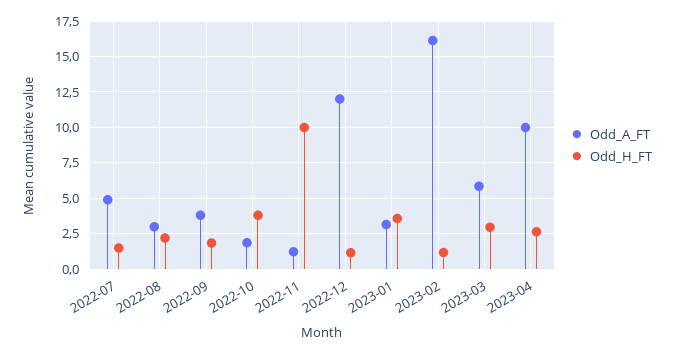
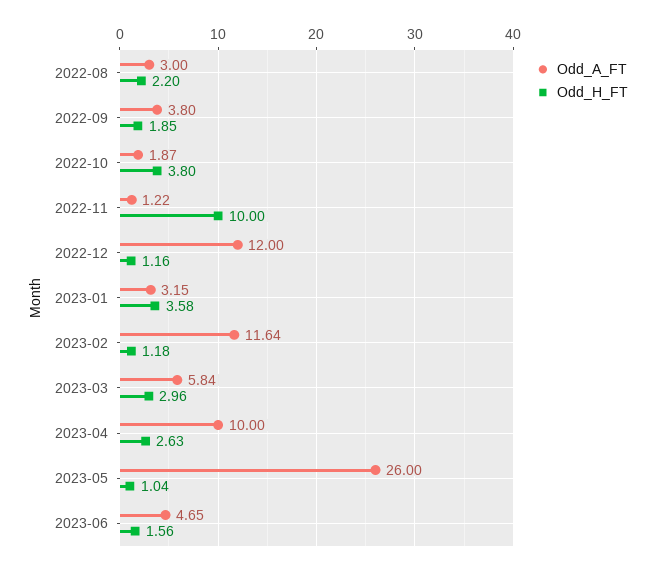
Odd_A_FT, 2022-07: 5 -> none
Odd_H_FT, 2022-07: 1.5 -> none
Odd_A_FT, 2023-02: 16 -> 11.64
Odd_A_FT, 2023-05: none -> 26
Odd_H_FT, 2023-05: none -> 1.04
Odd_A_FT, 2023-06: none -> 4.65
Odd_H_FT, 2023-06: none -> 1.56

